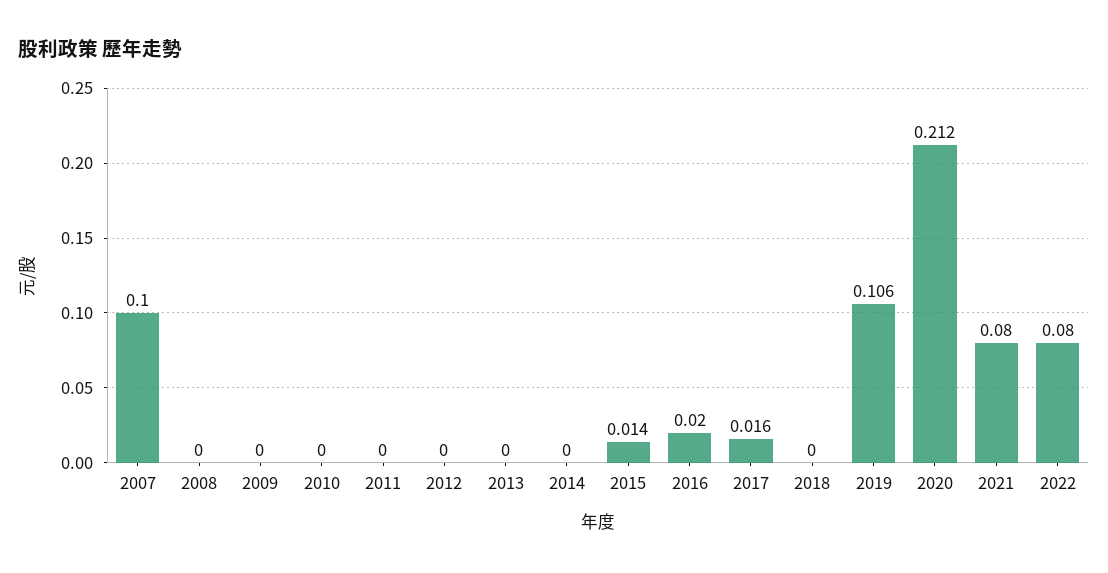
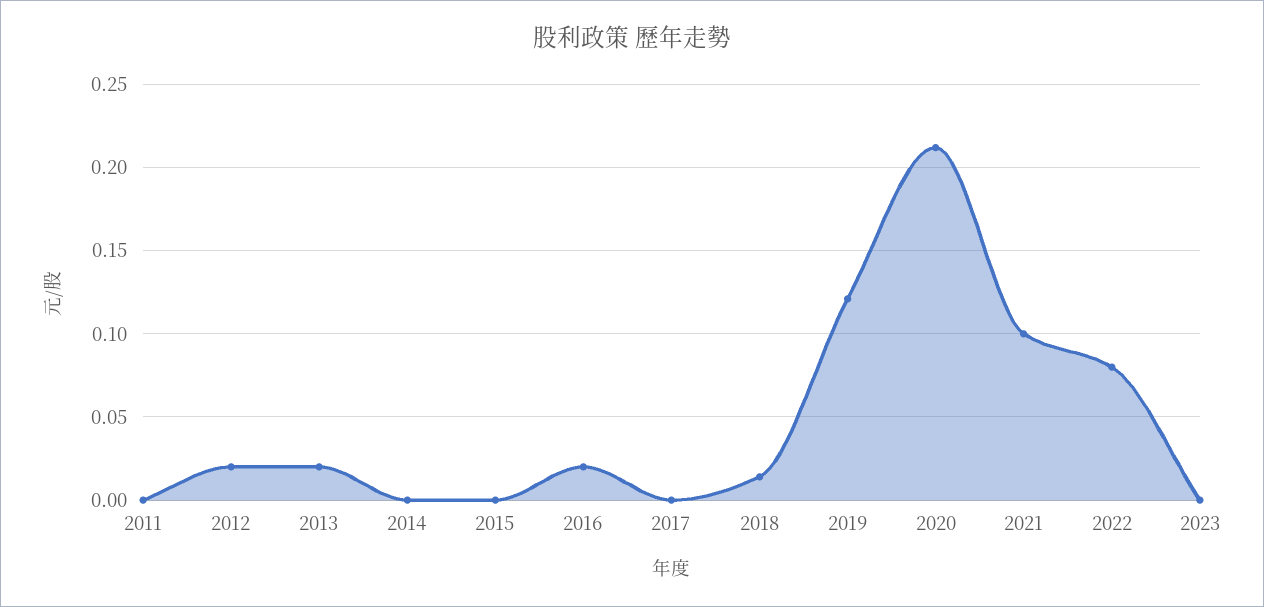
2007: 0.1 -> none
2008: 0 -> none
2009: 0 -> none
2010: 0 -> none
2012: 0 -> 0.02
2013: 0 -> 0.02
2015: 0.014 -> 0
2017: 0.016 -> 0
2018: 0 -> 0.015
2019: 0.106 -> 0.12
2021: 0.08 -> 0.1
2023: none -> 0

